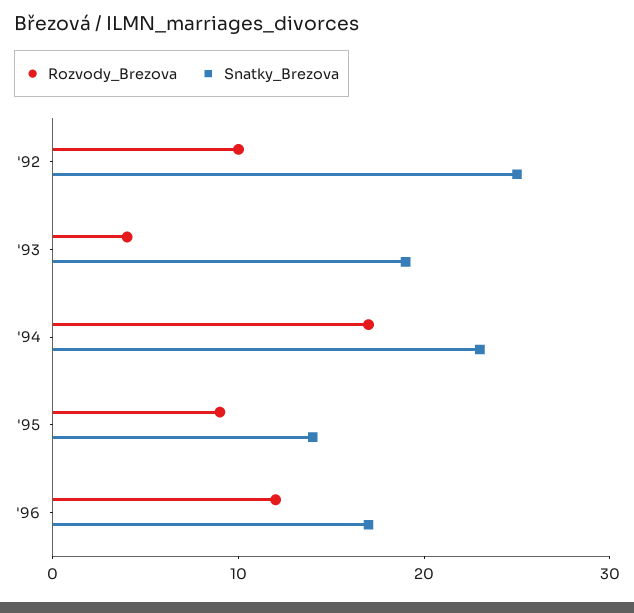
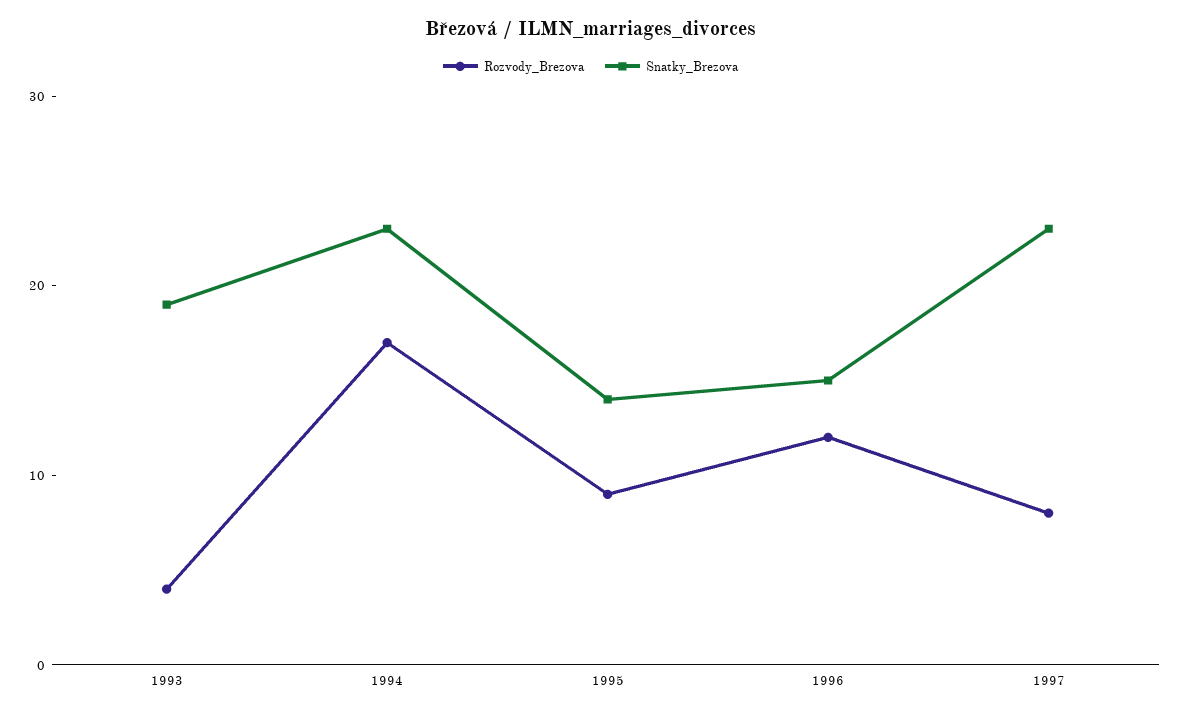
Rozvody_Brezova, '92: 10 -> none
Snatky_Brezova, '92: 25 -> none
Snatky_Brezova, '96: 17 -> 15
Rozvody_Brezova, 1997: none -> 8
Snatky_Brezova, 1997: none -> 23

